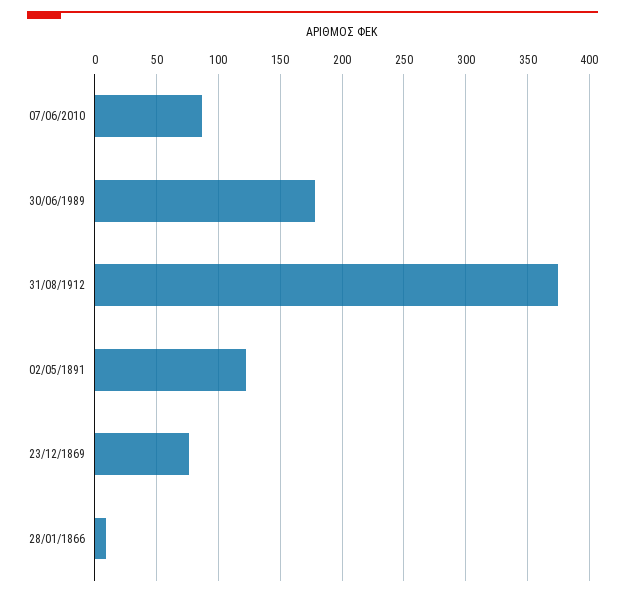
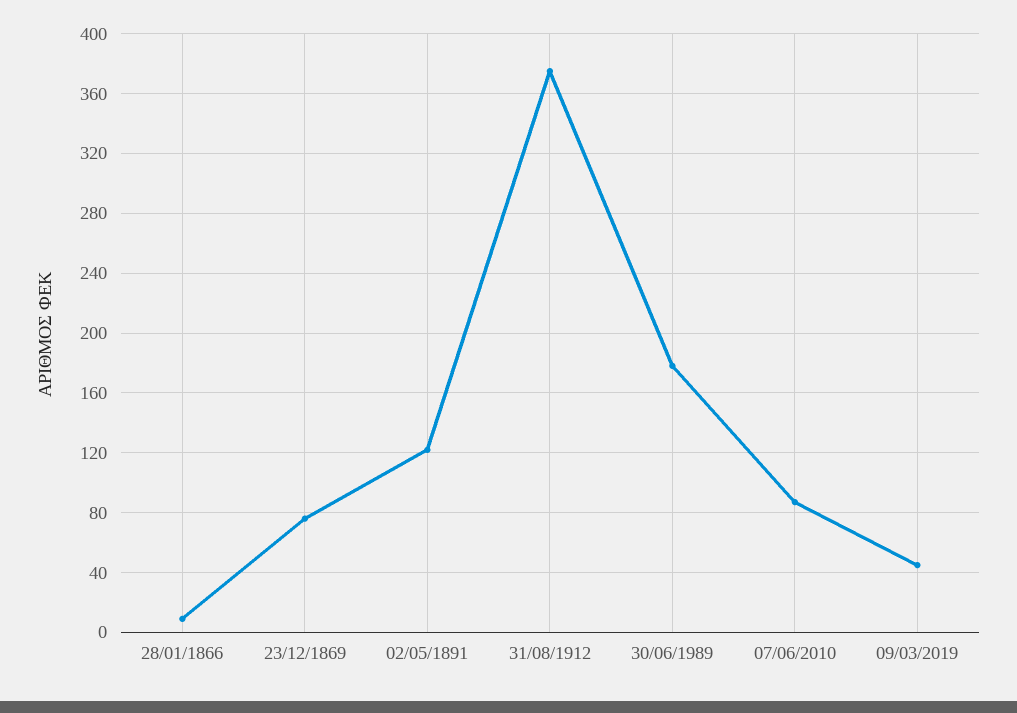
09/03/2019: none -> 45

